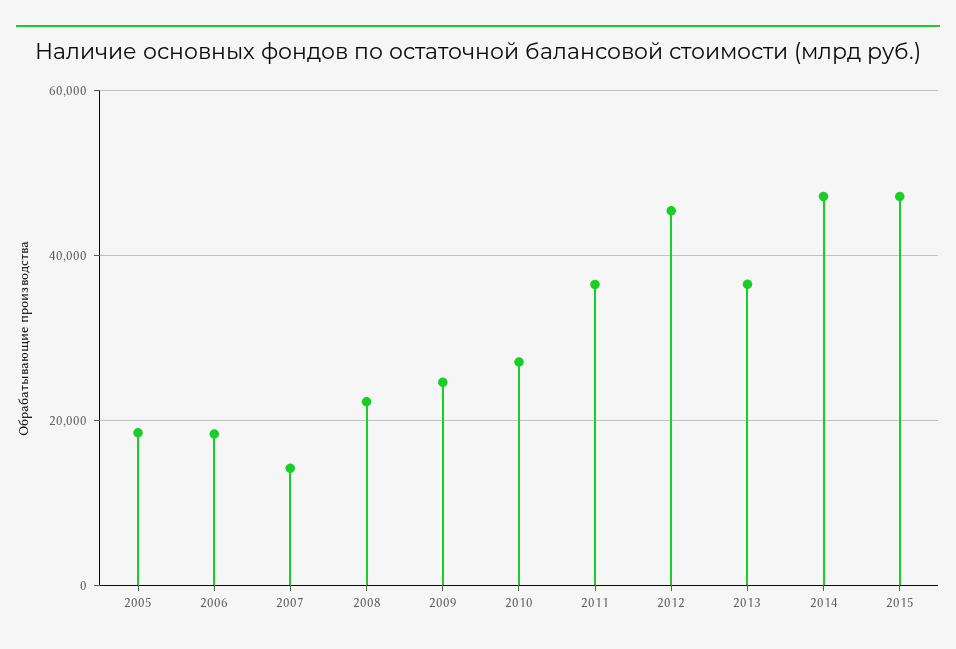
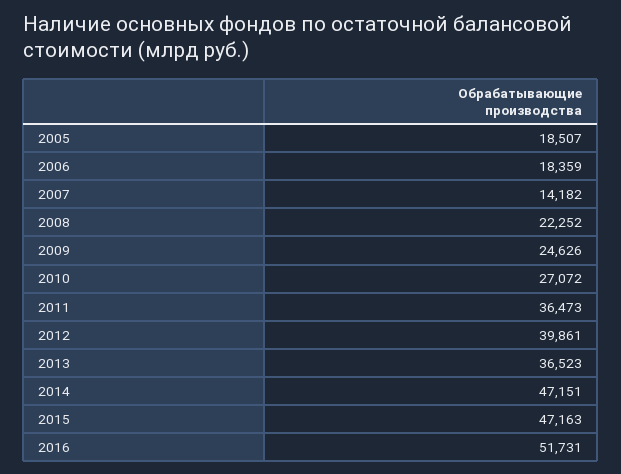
2012: 46000 -> 39861
2016: none -> 51731

